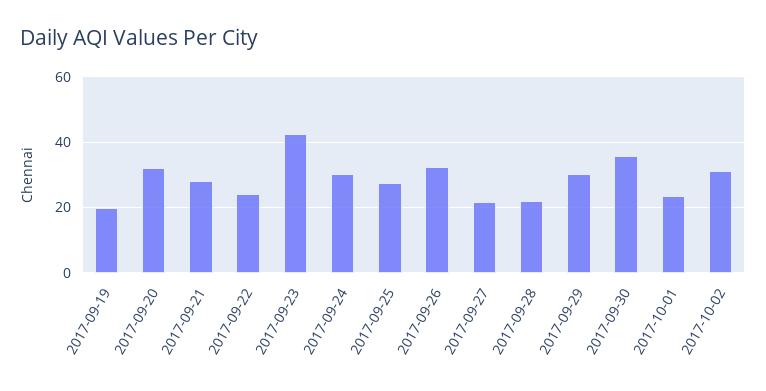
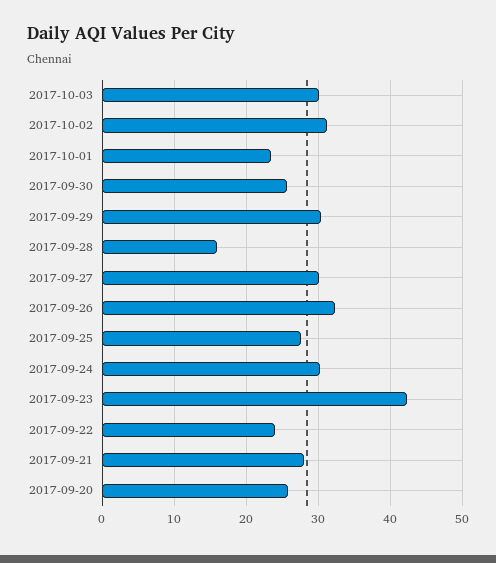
2017-09-19: 20 -> none
2017-09-20: 32 -> 26
2017-09-27: 22 -> 30
2017-09-28: 22 -> 16
2017-09-30: 36 -> 26
2017-10-03: none -> 30

